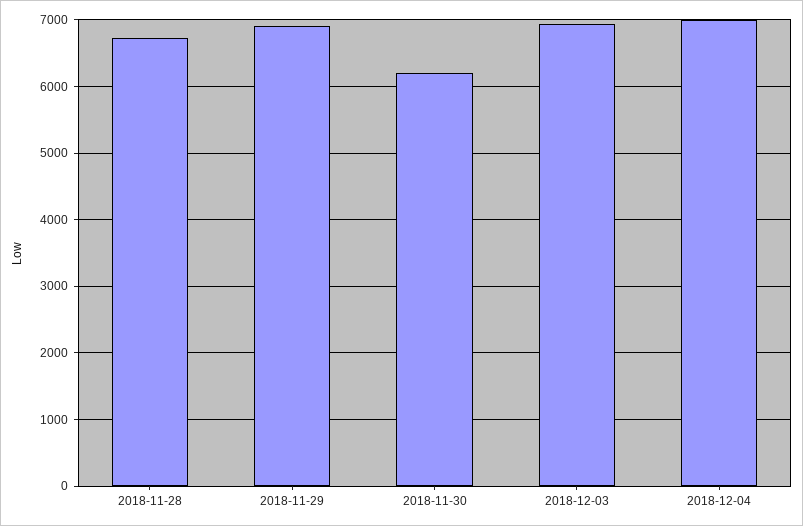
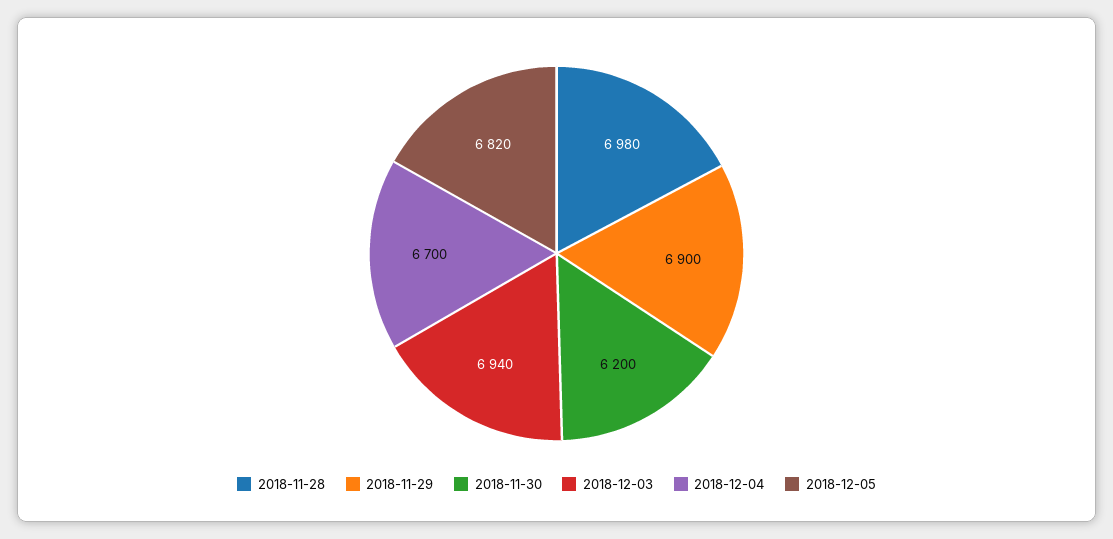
2018-11-28: 6700 -> 6980
2018-12-04: 7000 -> 6700
2018-12-05: none -> 6820

